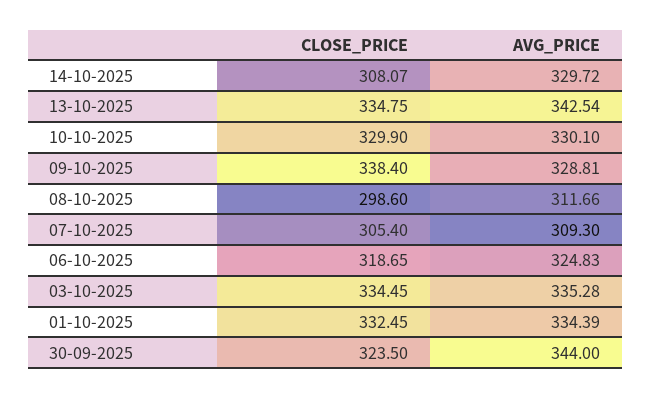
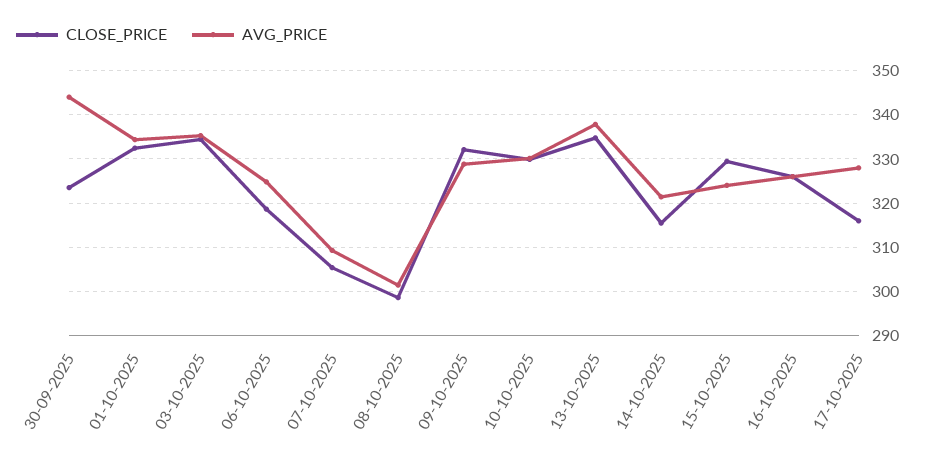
CLOSE_PRICE, 14-10-2025: 308.07 -> 316
AVG_PRICE, 14-10-2025: 329.72 -> 322
AVG_PRICE, 13-10-2025: 342.54 -> 338
CLOSE_PRICE, 09-10-2025: 338.4 -> 332
AVG_PRICE, 08-10-2025: 311.66 -> 302
CLOSE_PRICE, 15-10-2025: none -> 330
AVG_PRICE, 15-10-2025: none -> 324
CLOSE_PRICE, 16-10-2025: none -> 326
AVG_PRICE, 16-10-2025: none -> 326
CLOSE_PRICE, 17-10-2025: none -> 316
AVG_PRICE, 17-10-2025: none -> 328

